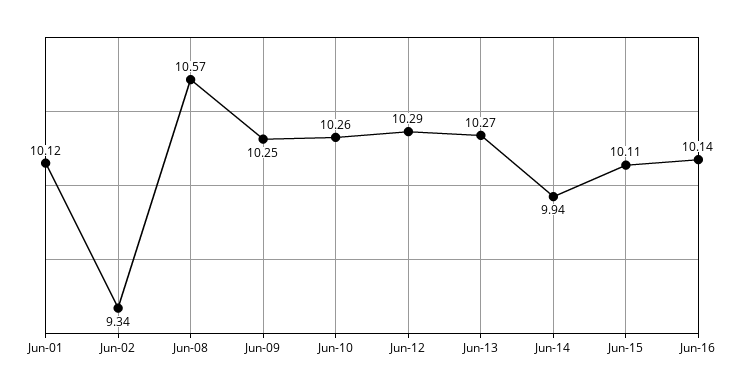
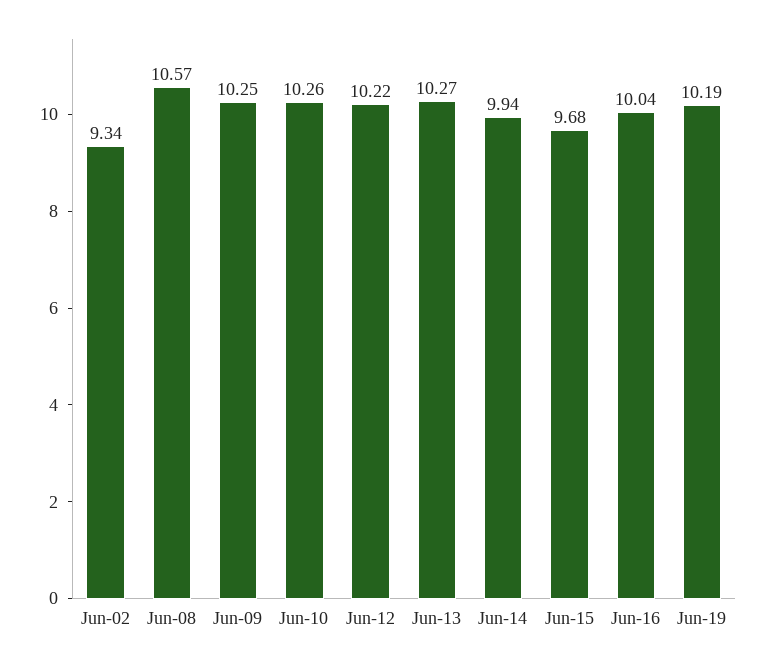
Jun-01: 10.12 -> none
Jun-12: 10.29 -> 10.22
Jun-15: 10.11 -> 9.68
Jun-16: 10.14 -> 10.04
Jun-19: none -> 10.19

